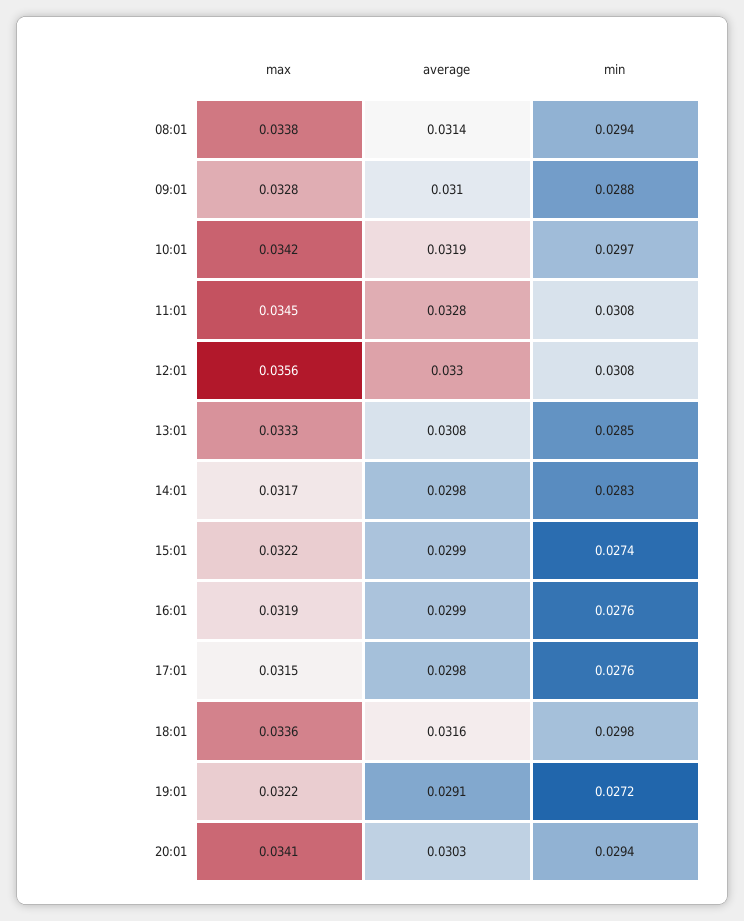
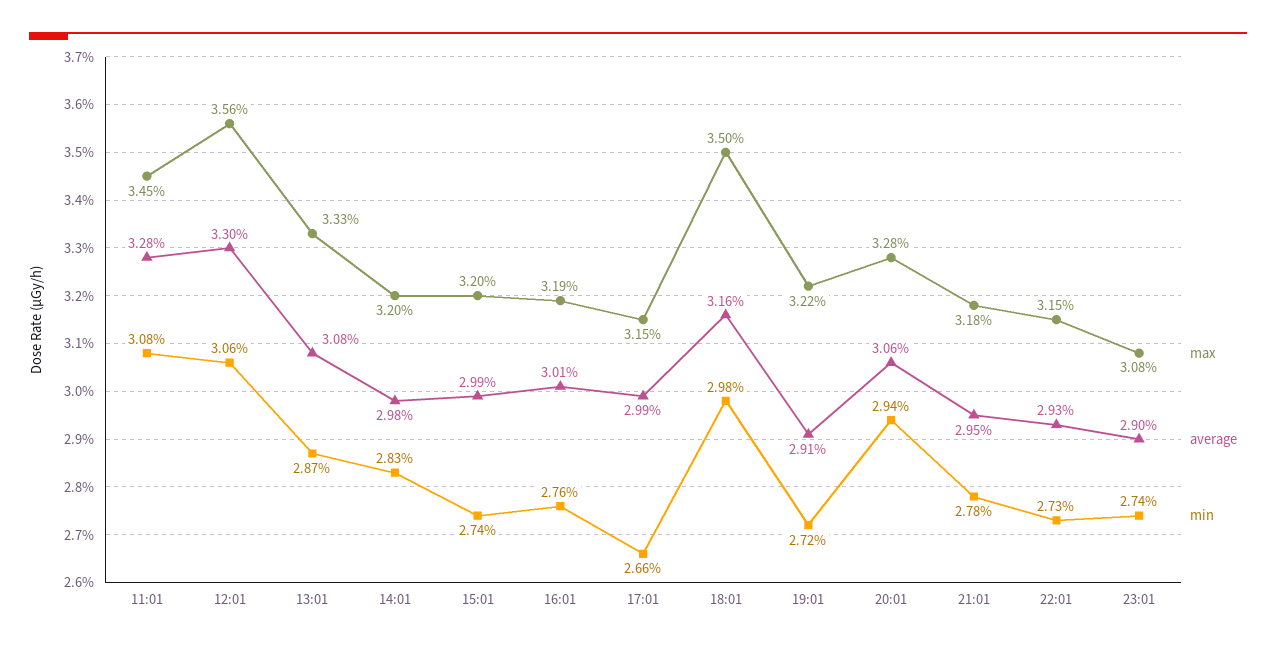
max, 08:01: 0.0338 -> none
average, 08:01: 0.0314 -> none
min, 08:01: 0.0294 -> none
max, 09:01: 0.0328 -> none
average, 09:01: 0.031 -> none
min, 09:01: 0.0288 -> none
max, 10:01: 0.0342 -> none
average, 10:01: 0.0319 -> none
min, 10:01: 0.0297 -> none
min, 12:01: 0.0308 -> 0.0306
min, 13:01: 0.0285 -> 0.0287
max, 14:01: 0.0317 -> 0.032
max, 15:01: 0.0322 -> 0.032
average, 16:01: 0.0299 -> 0.0301
average, 17:01: 0.0298 -> 0.0299
min, 17:01: 0.0276 -> 0.0266
max, 18:01: 0.0336 -> 0.035
max, 20:01: 0.0341 -> 0.0328
average, 20:01: 0.0303 -> 0.0306
max, 21:01: none -> 0.0318
average, 21:01: none -> 0.0295
min, 21:01: none -> 0.0278
max, 22:01: none -> 0.0315
average, 22:01: none -> 0.0293
min, 22:01: none -> 0.0273
max, 23:01: none -> 0.0308
average, 23:01: none -> 0.029
min, 23:01: none -> 0.0274

